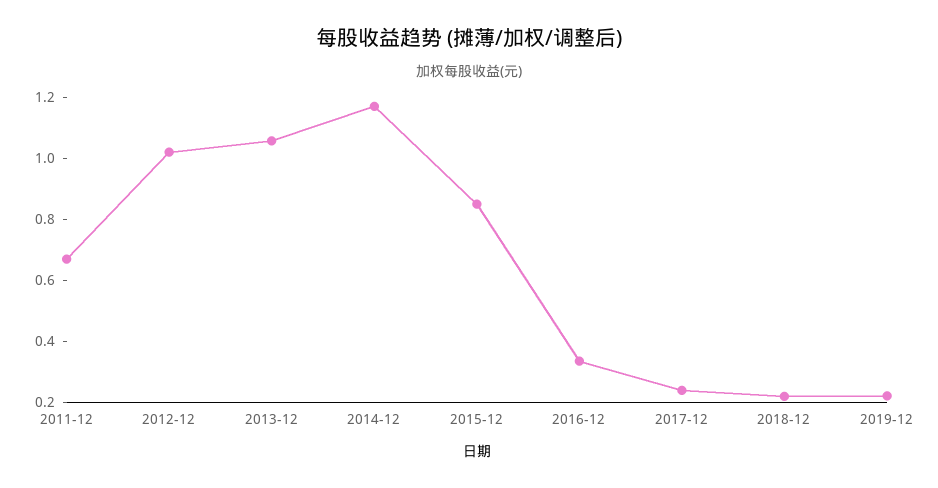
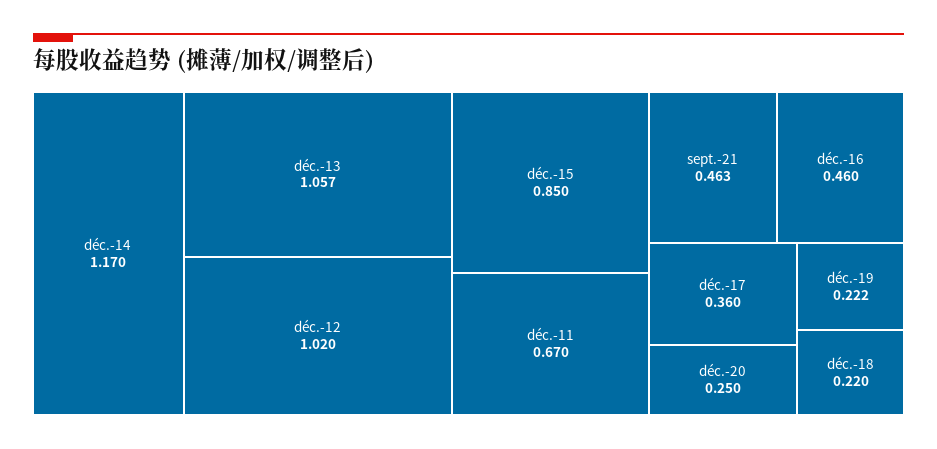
2016-12: 0.35 -> 0.46
2017-12: 0.25 -> 0.36
sept.-21: none -> 0.463
déc.-20: none -> 0.25

